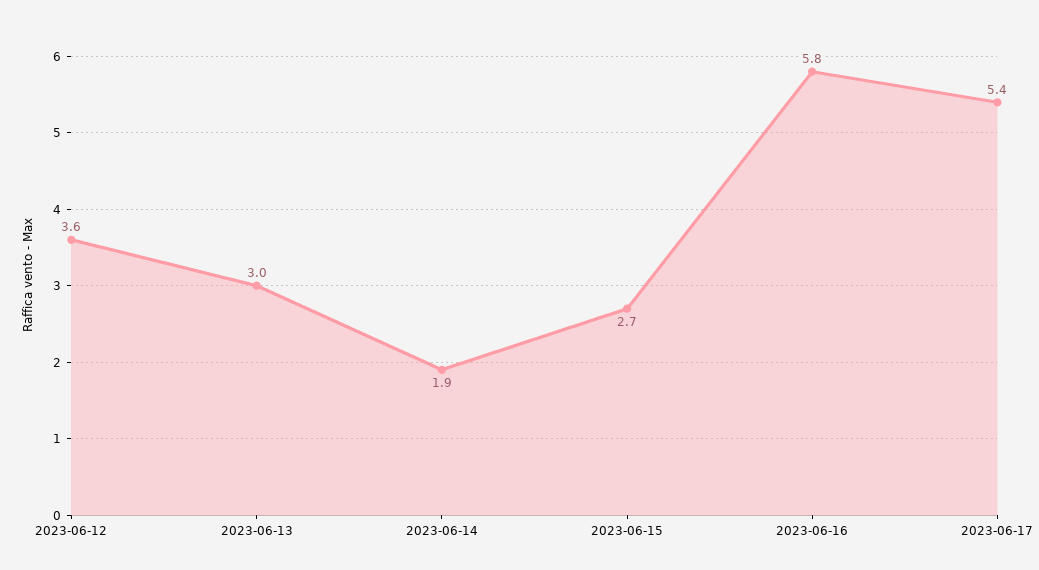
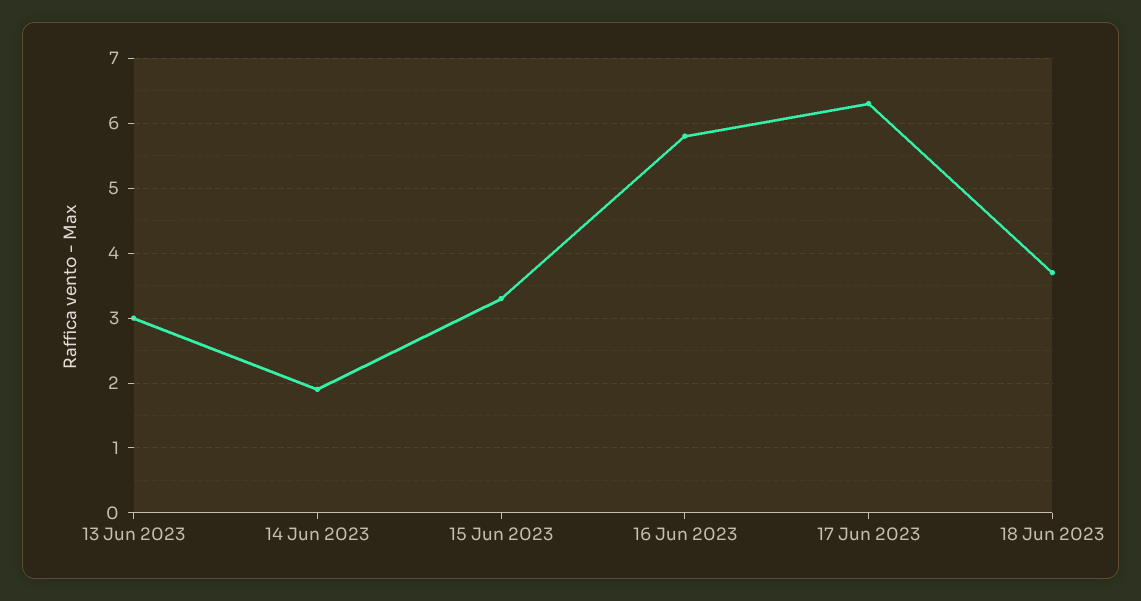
2023-06-12: 3.6 -> none
2023-06-15: 2.7 -> 3.3
2023-06-17: 5.4 -> 6.3
18 Jun 2023: none -> 3.7

